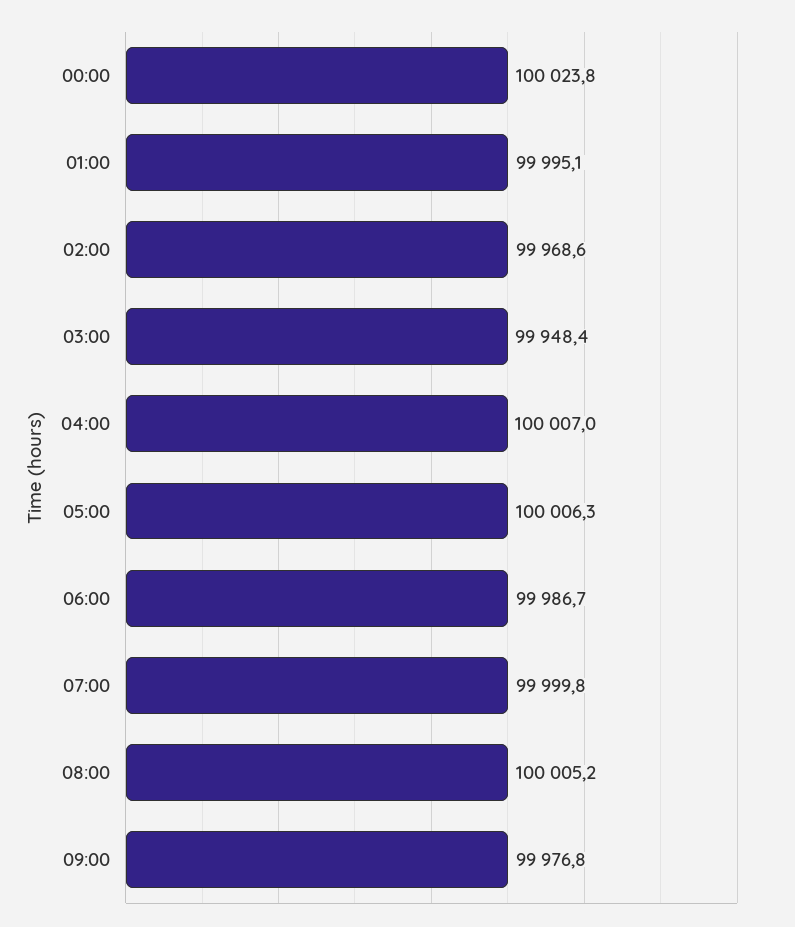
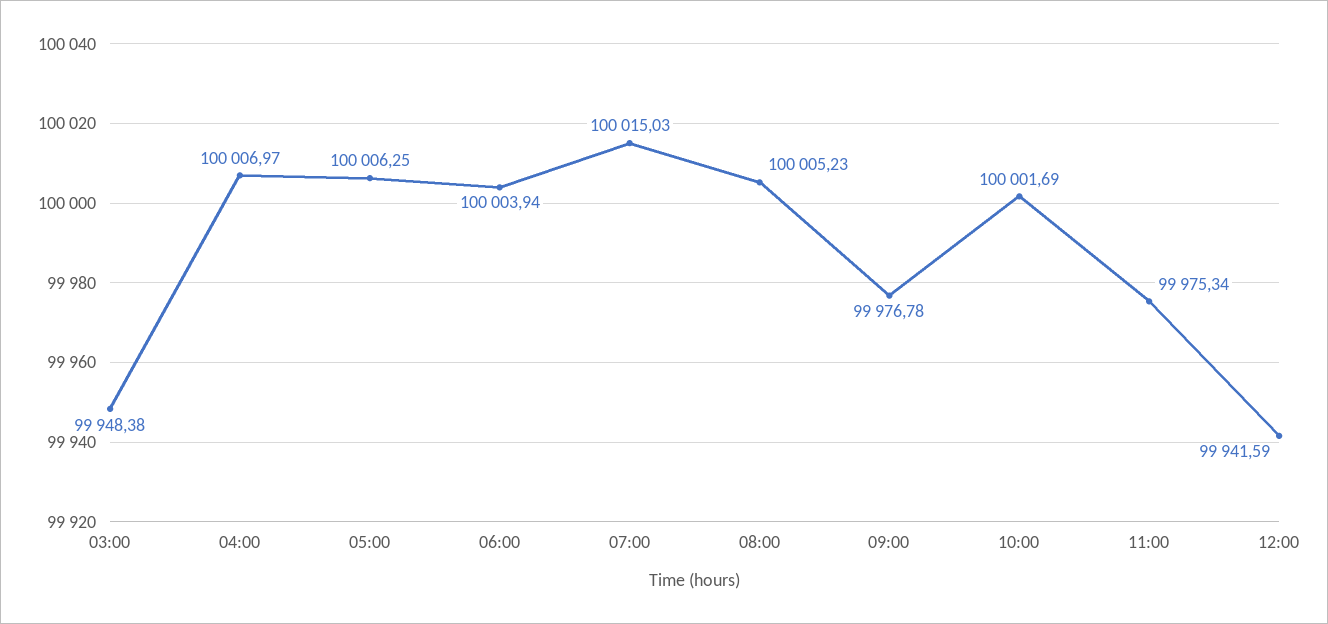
00:00: 100023.8 -> none
01:00: 99995.1 -> none
02:00: 99968.6 -> none
06:00: 99986.7 -> 100003.94
07:00: 99999.8 -> 100015.03
10:00: none -> 100001.69
11:00: none -> 99975.34
12:00: none -> 99941.59

